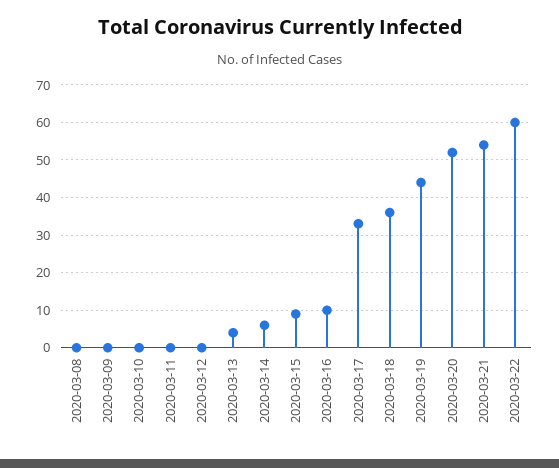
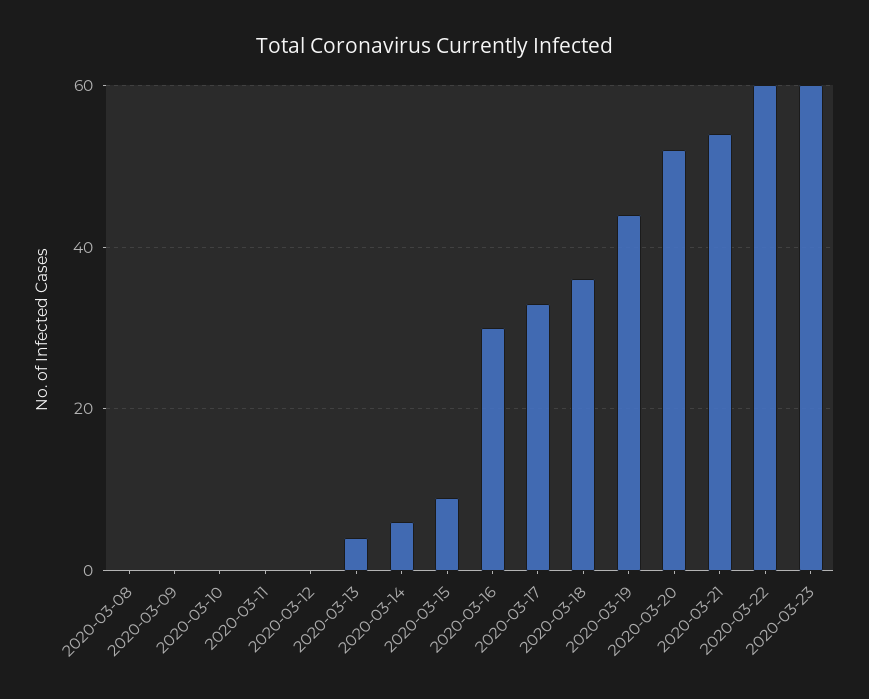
2020-03-16: 10 -> 30
2020-03-23: none -> 60

